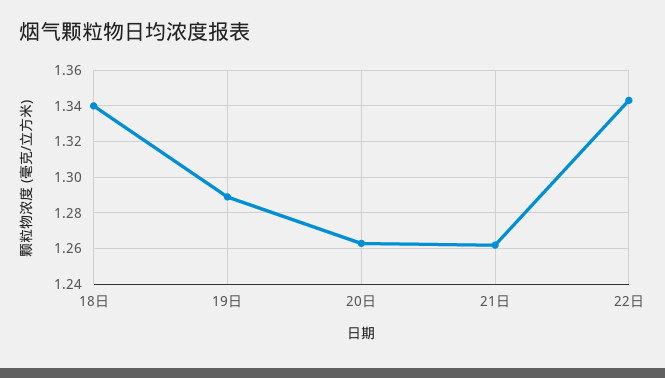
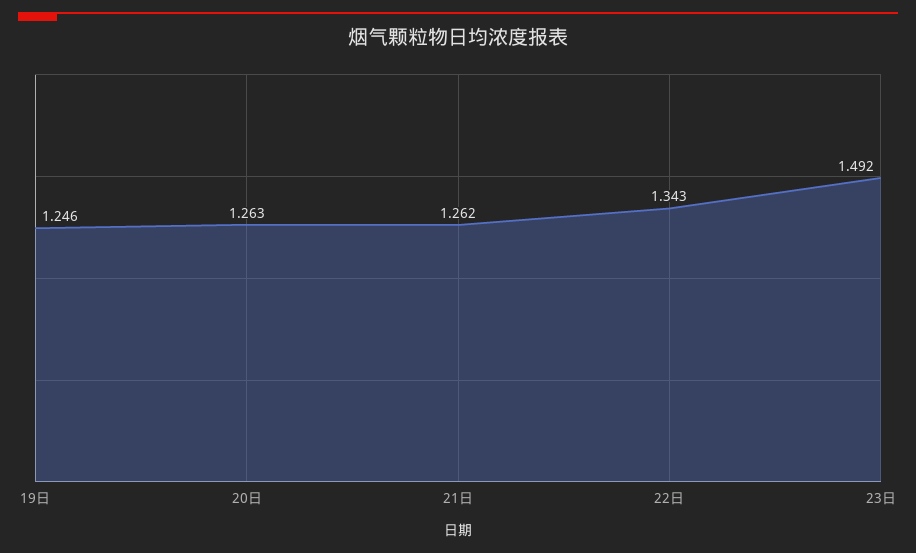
18日: 1.34 -> none
19日: 1.29 -> 1.246
23日: none -> 1.492

